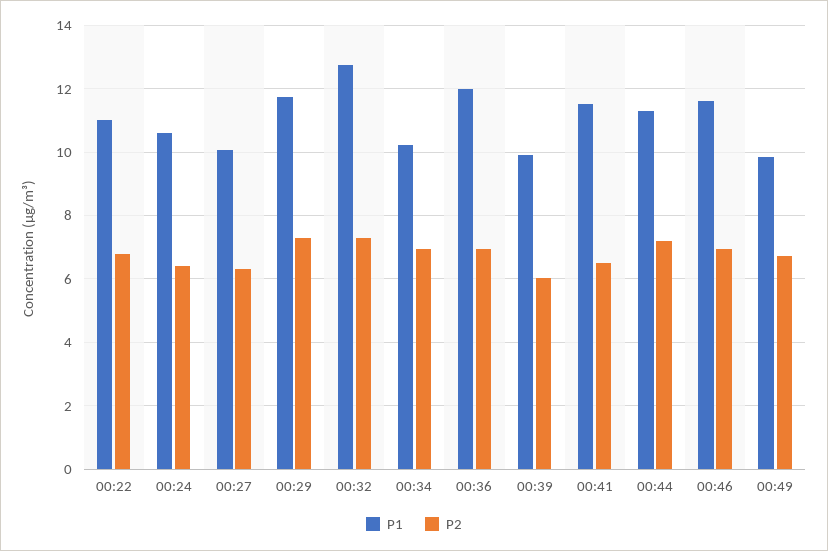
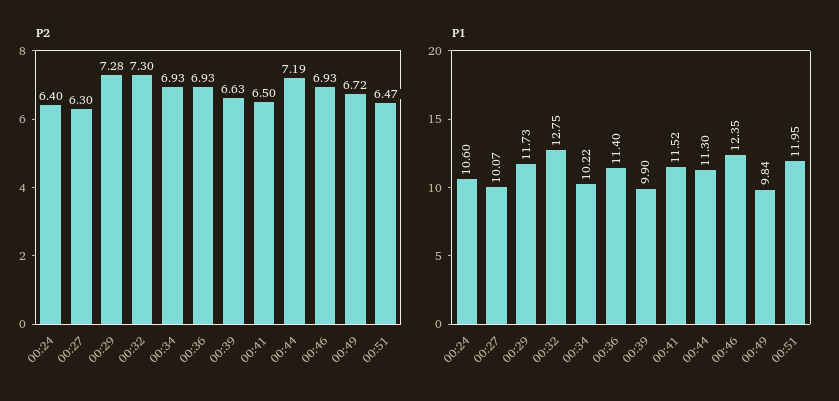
P1, 00:22: 11 -> none
P2, 00:22: 6.8 -> none
P1, 00:36: 12 -> 11.4
P2, 00:39: 6 -> 6.63
P1, 00:46: 11.6 -> 12.35
P2, 00:51: none -> 6.47
P1, 00:51: none -> 11.95

